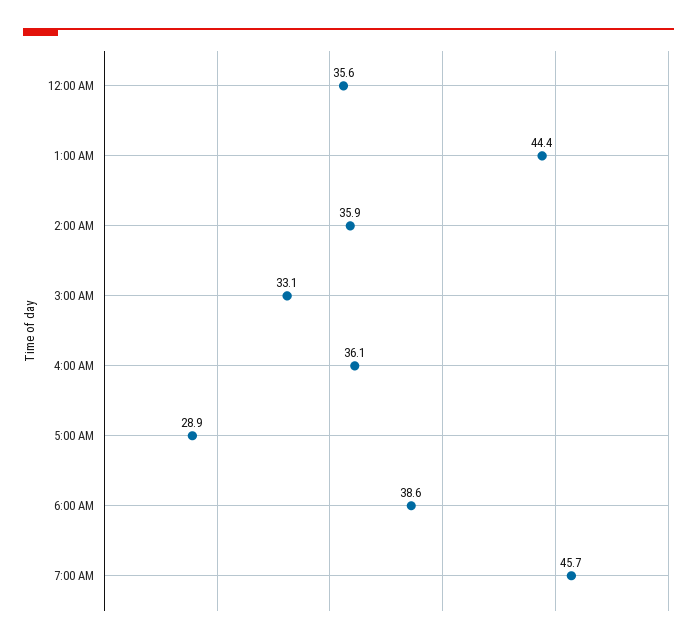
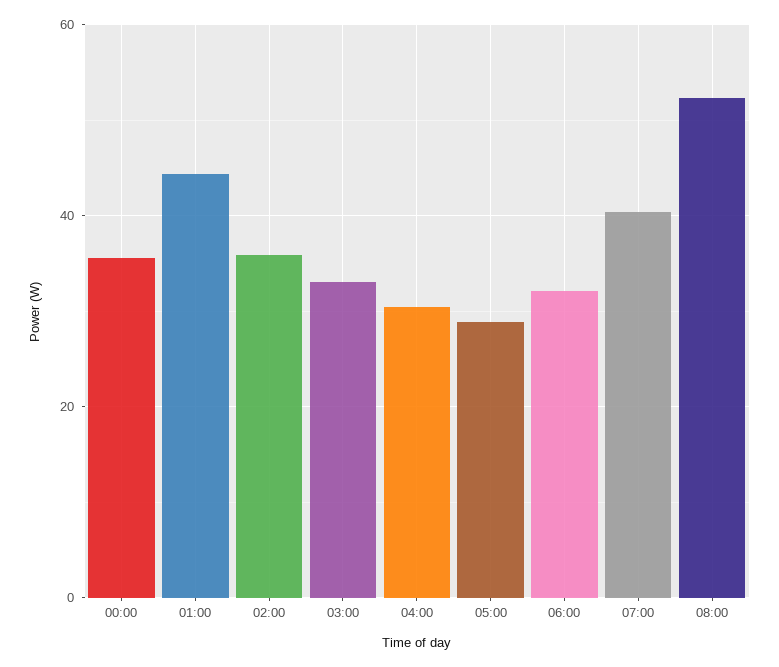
4:00 AM: 36.1 -> 30
6:00 AM: 38.6 -> 32
7:00 AM: 45.7 -> 40
08:00: none -> 52

